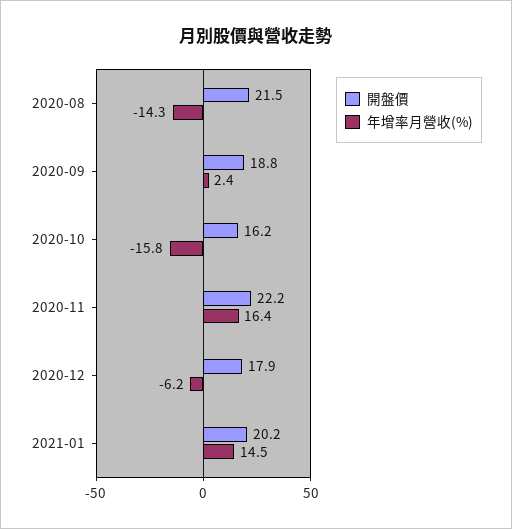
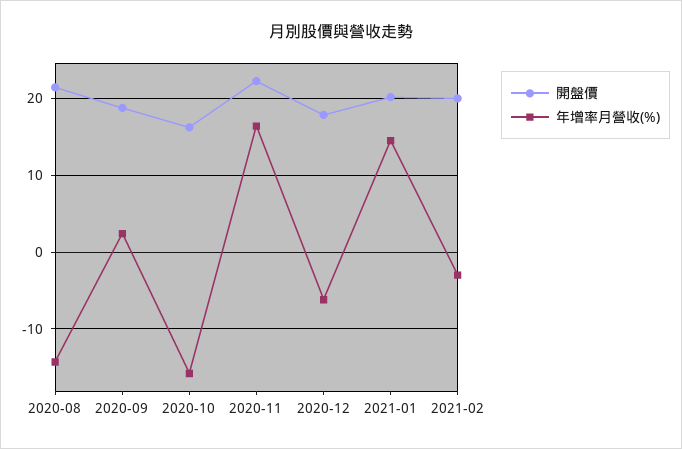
開盤價, 2021-02: none -> 20
年增率月營收(%), 2021-02: none -> -3

